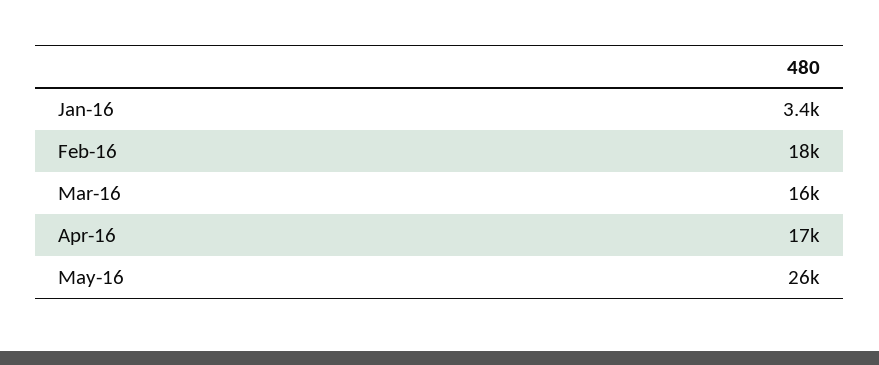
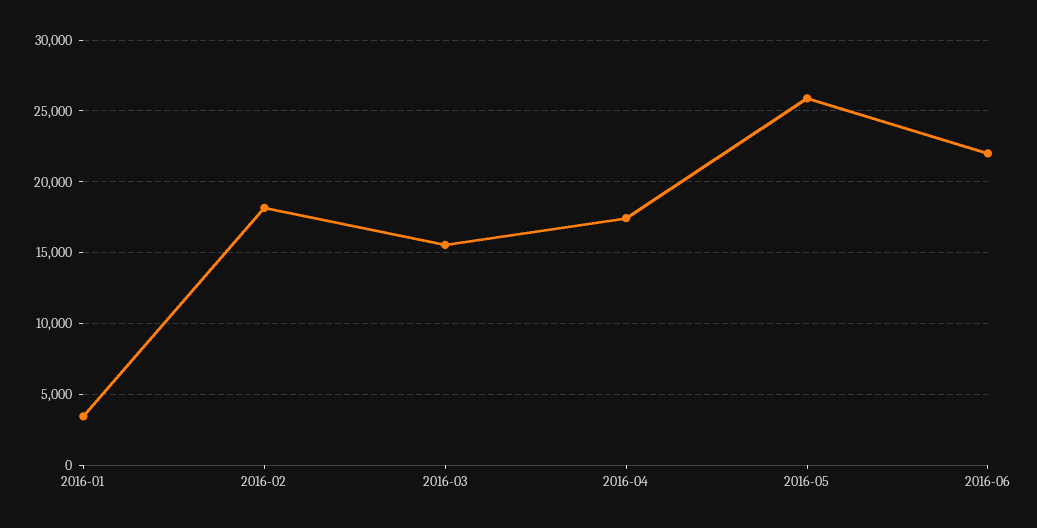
2016-06: none -> 22000

